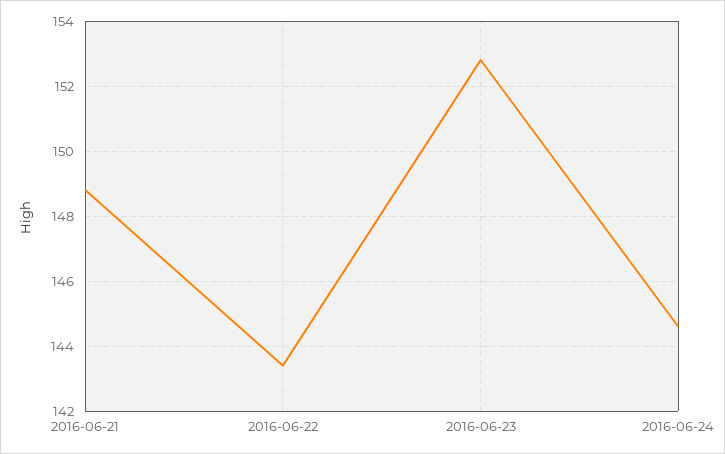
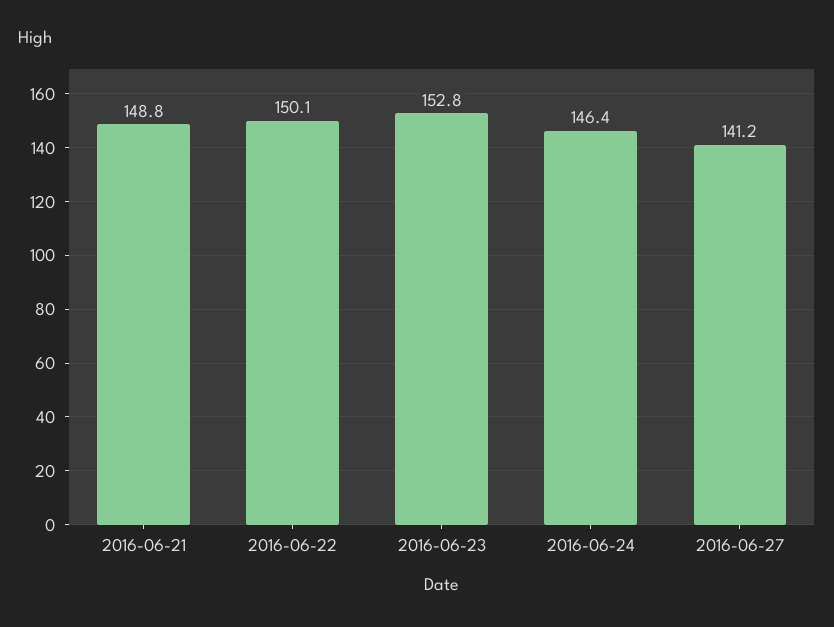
2016-06-22: 143.5 -> 150.1
2016-06-24: 144.5 -> 146.4
2016-06-27: none -> 141.2

